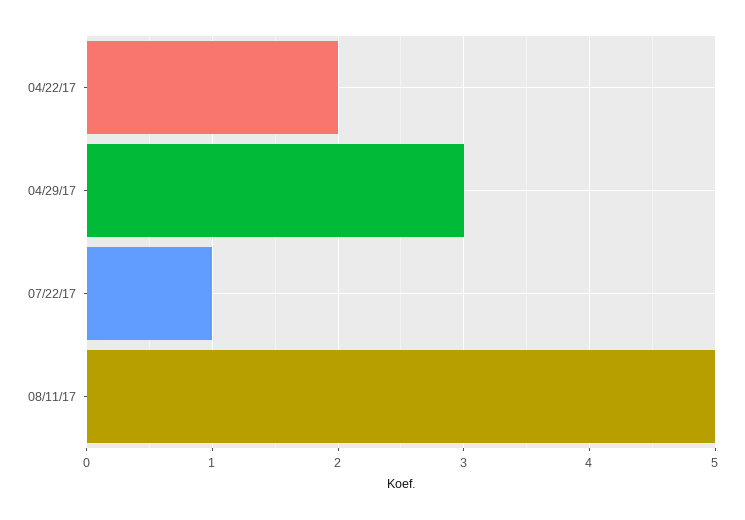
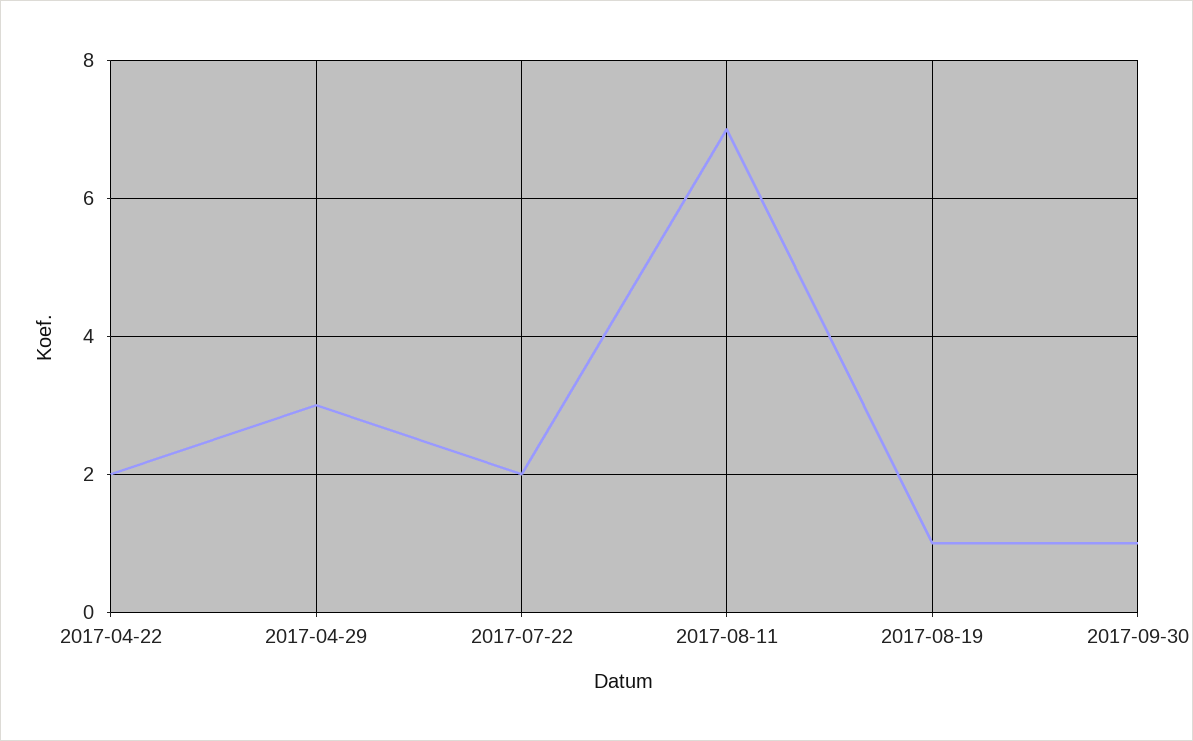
07/22/17: 1 -> 2
08/11/17: 5 -> 7
2017-08-19: none -> 1
2017-09-30: none -> 1

